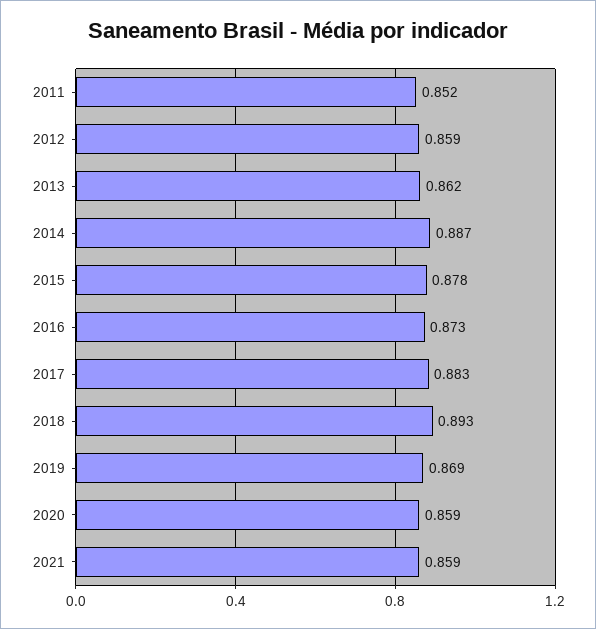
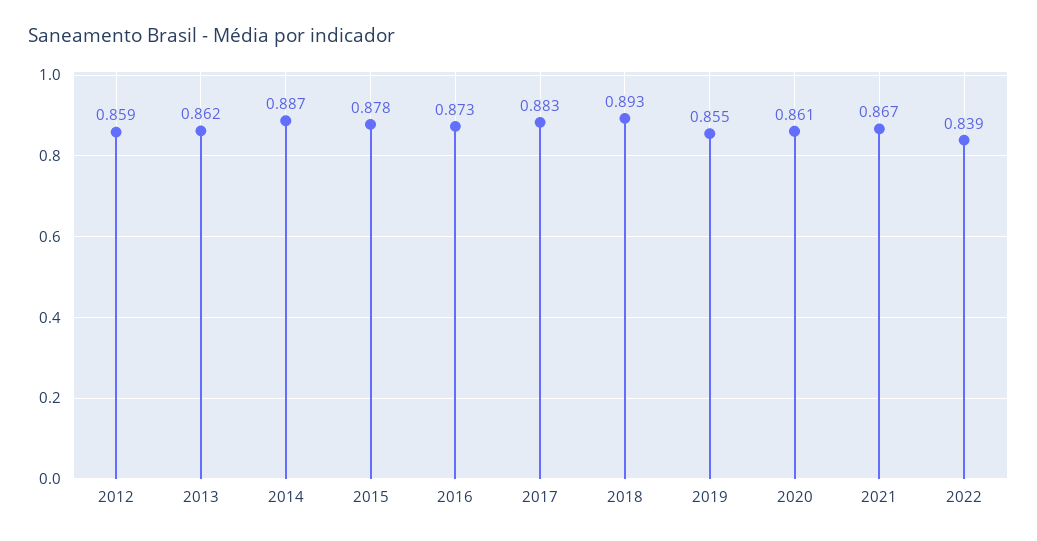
2011: 0.852 -> none
2019: 0.869 -> 0.855
2020: 0.859 -> 0.861
2021: 0.859 -> 0.867
2022: none -> 0.839

